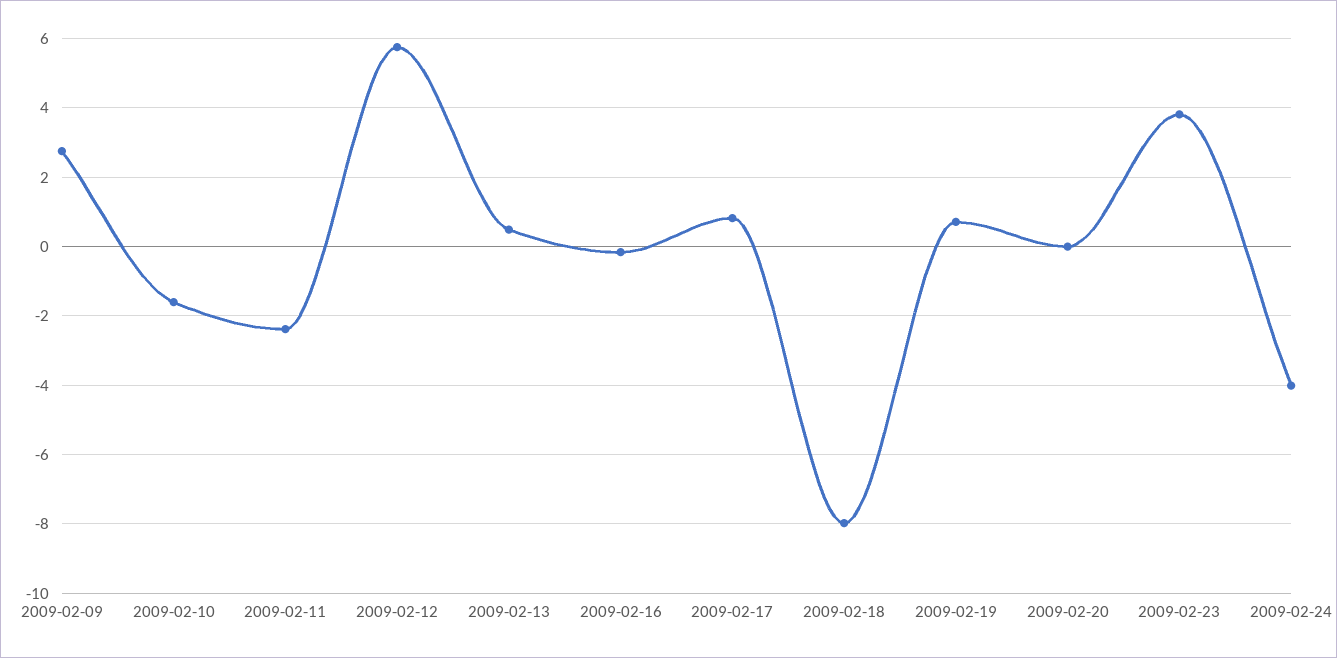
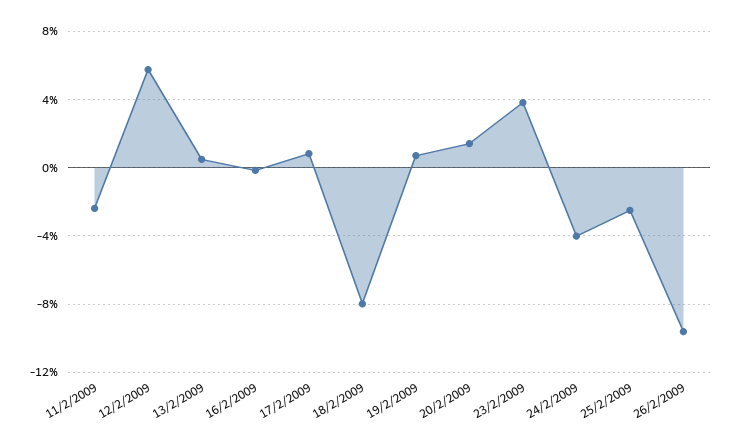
2009-02-09: 2.8 -> none
2009-02-10: -1.6 -> none
2009-02-20: 0 -> 1.5
25/2/2009: none -> -2.5
26/2/2009: none -> -9.5

